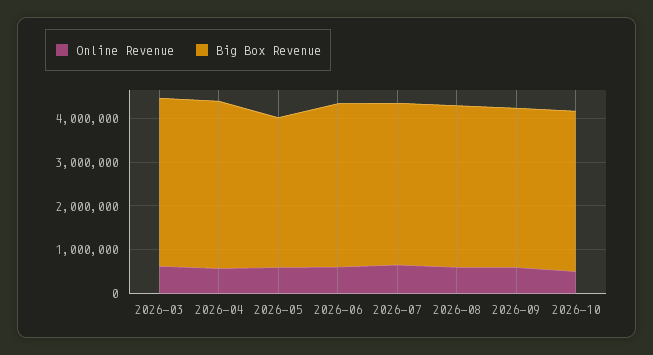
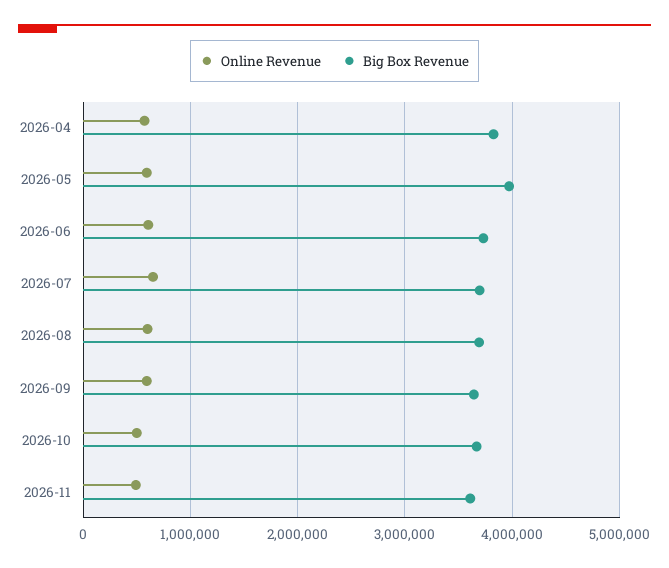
Online Revenue, 2026-03: 600000 -> none
Big Box Revenue, 2026-03: 3800000 -> none
Big Box Revenue, 2026-05: 3400000 -> 4000000
Online Revenue, 2026-11: none -> 500000
Big Box Revenue, 2026-11: none -> 3600000

